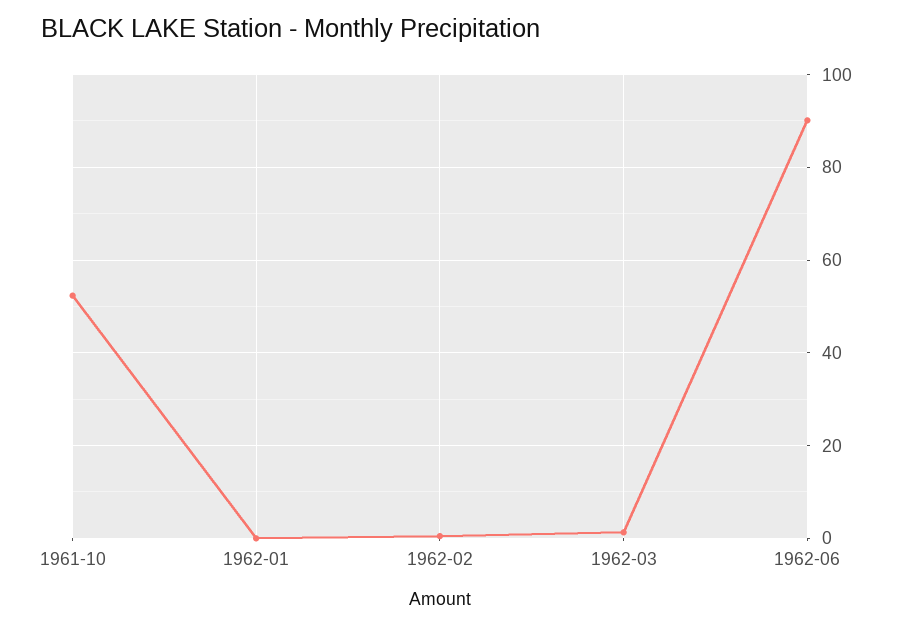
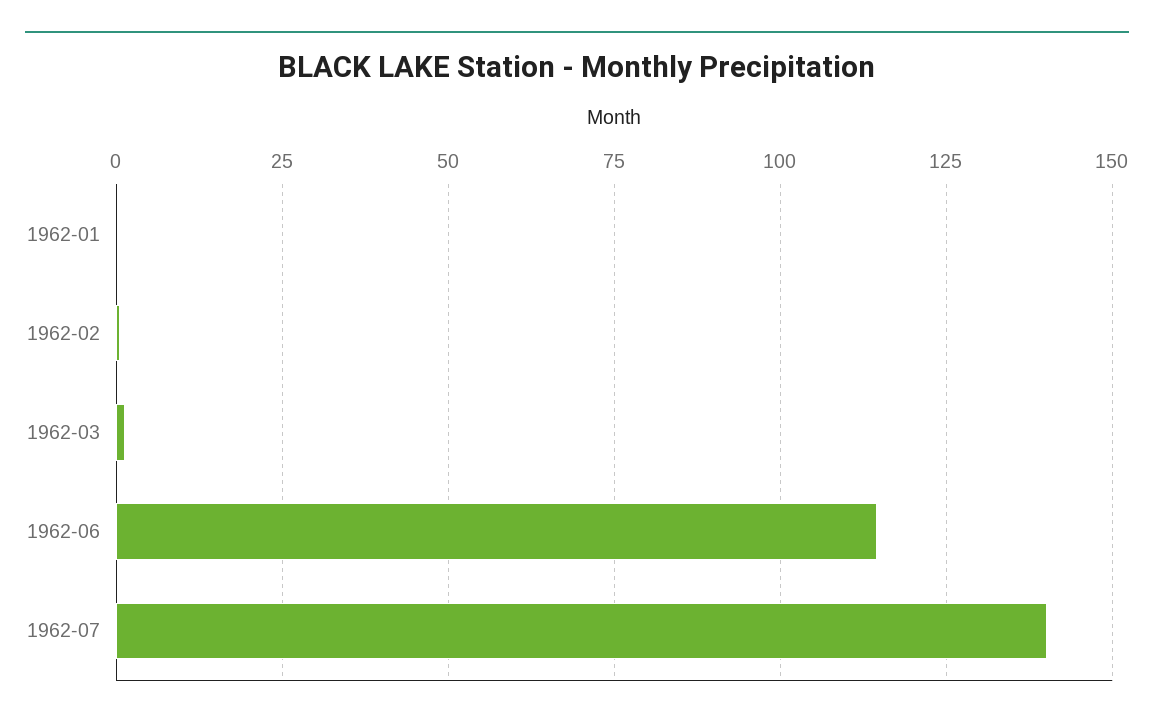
1961-10: 52 -> none
1962-06: 90 -> 115
1962-07: none -> 140

